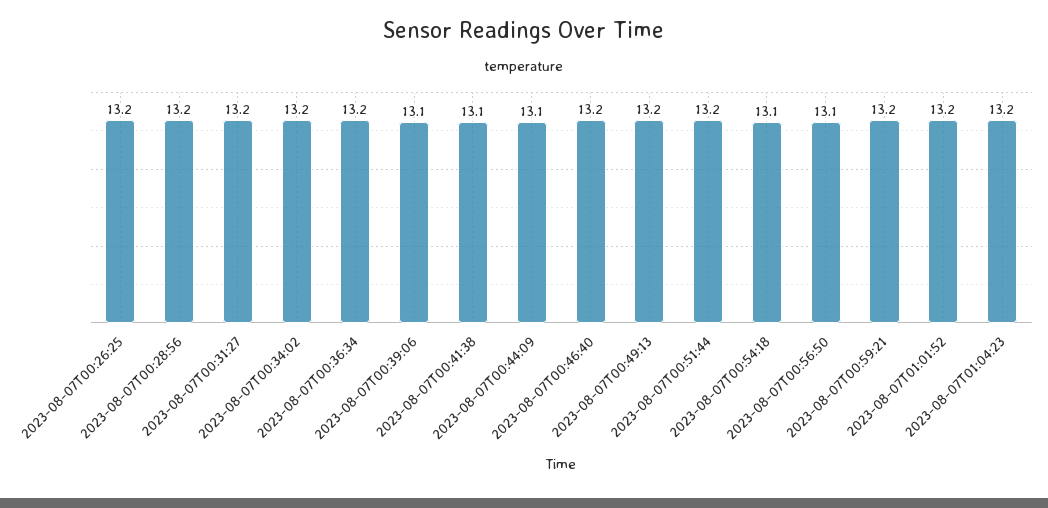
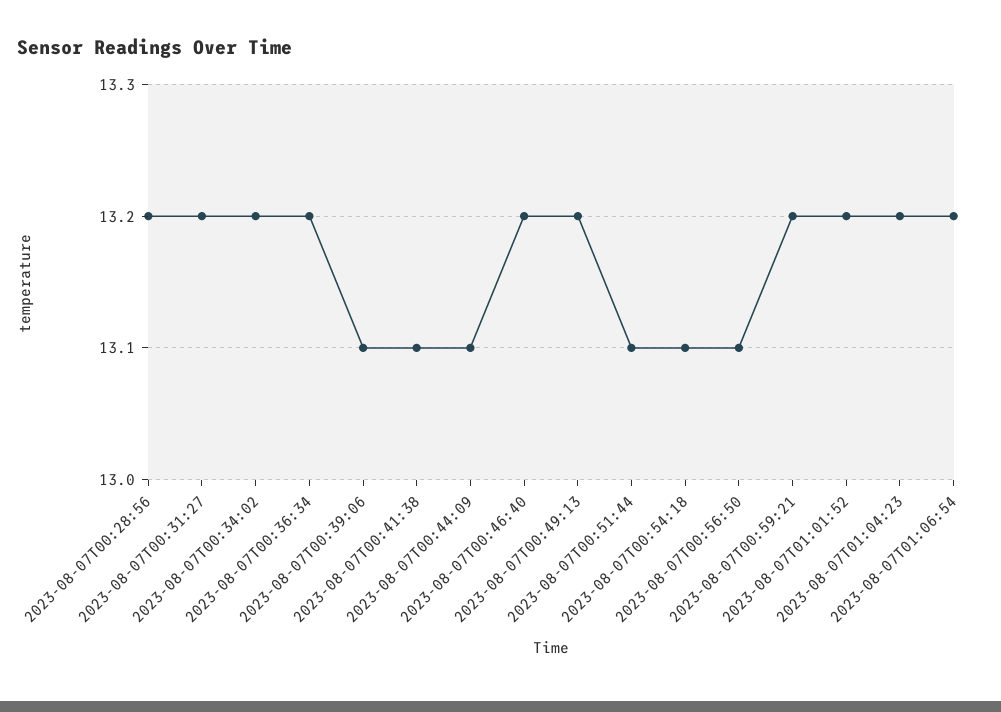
2023-08-07T00:26:25: 13.2 -> none
2023-08-07T00:51:44: 13.2 -> 13.1
2023-08-07T01:06:54: none -> 13.2

